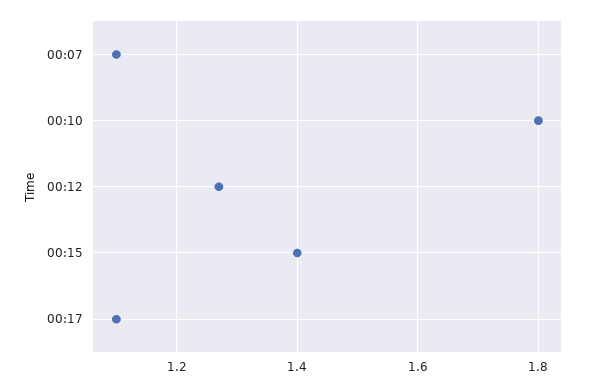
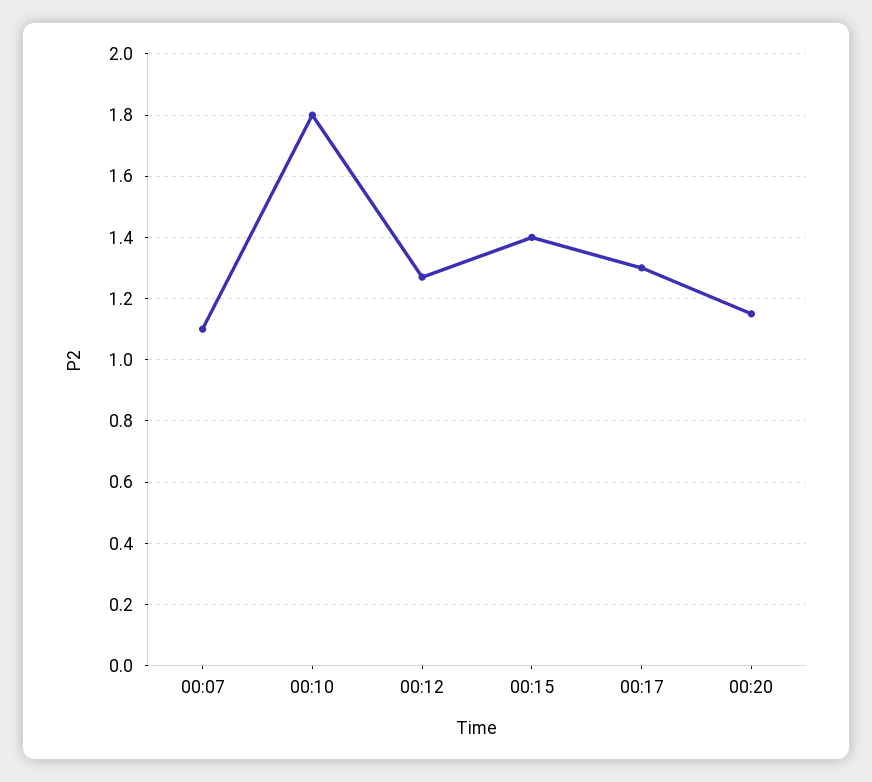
00:17: 1.1 -> 1.3
00:20: none -> 1.15

